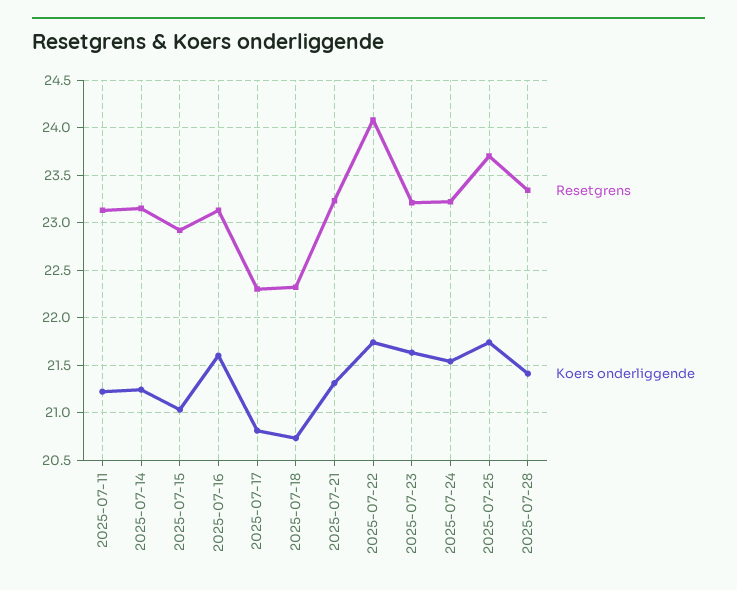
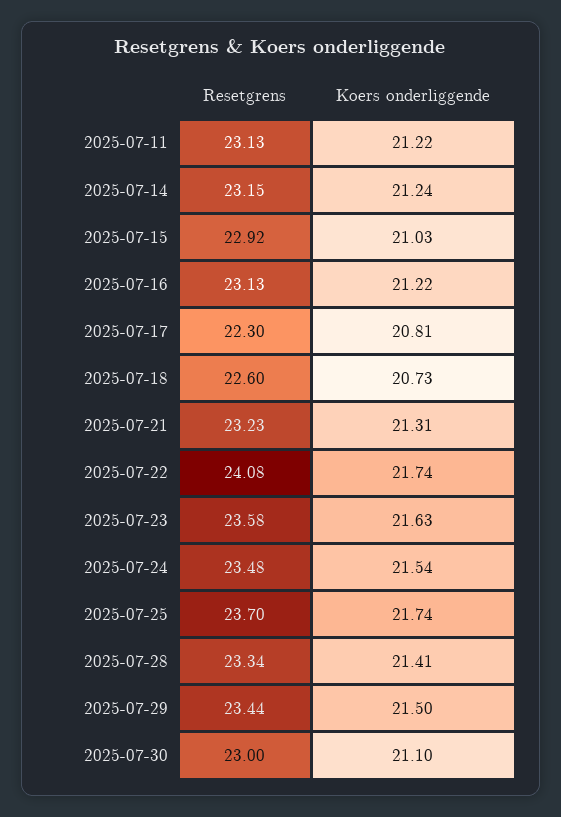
Koers onderliggende, 2025-07-16: 21.6 -> 21.22
Resetgrens, 2025-07-18: 22.3 -> 22.6
Resetgrens, 2025-07-23: 23.2 -> 23.58
Resetgrens, 2025-07-24: 23.2 -> 23.48
Resetgrens, 2025-07-29: none -> 23.44
Koers onderliggende, 2025-07-29: none -> 21.5
Resetgrens, 2025-07-30: none -> 23
Koers onderliggende, 2025-07-30: none -> 21.1

